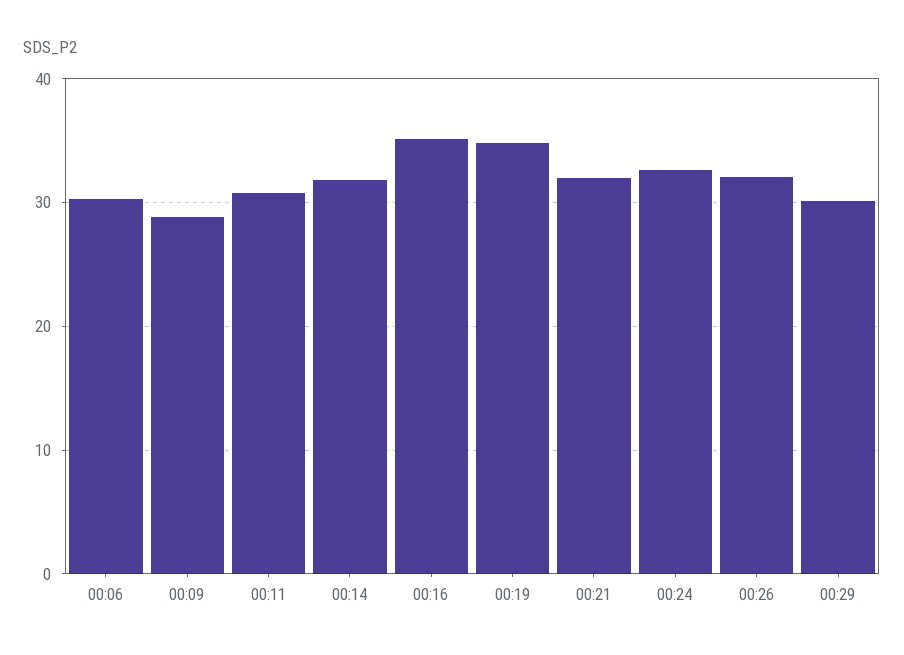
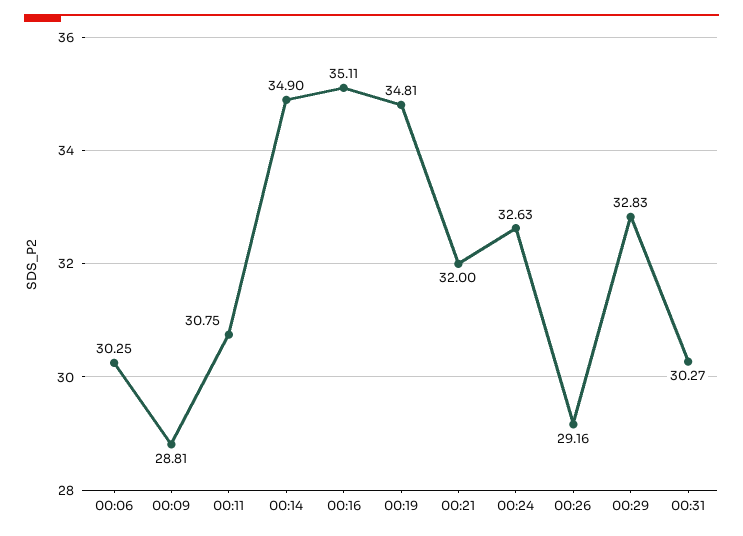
00:14: 32 -> 34.9
00:26: 32 -> 29.16
00:29: 30 -> 32.83
00:31: none -> 30.27

